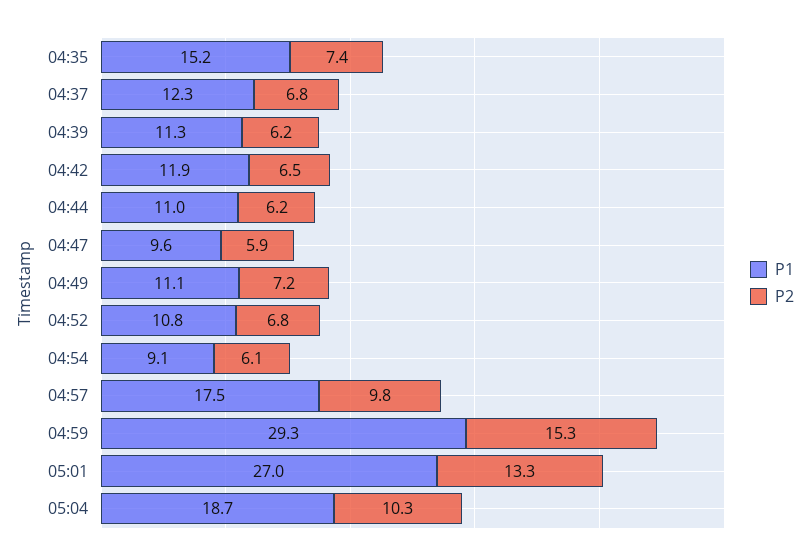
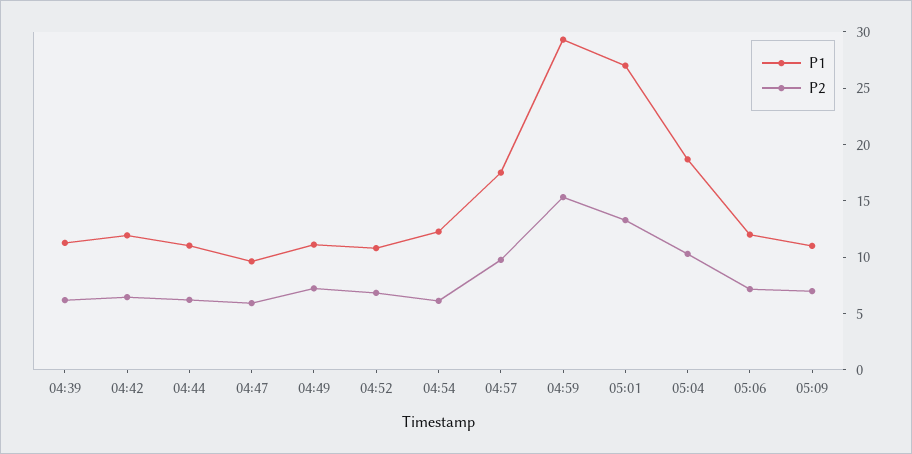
P1, 04:35: 15.2 -> none
P2, 04:35: 7.4 -> none
P1, 04:37: 12.3 -> none
P2, 04:37: 6.8 -> none
P1, 04:54: 9.1 -> 12
P1, 05:06: none -> 12
P2, 05:06: none -> 7
P1, 05:09: none -> 11
P2, 05:09: none -> 7

